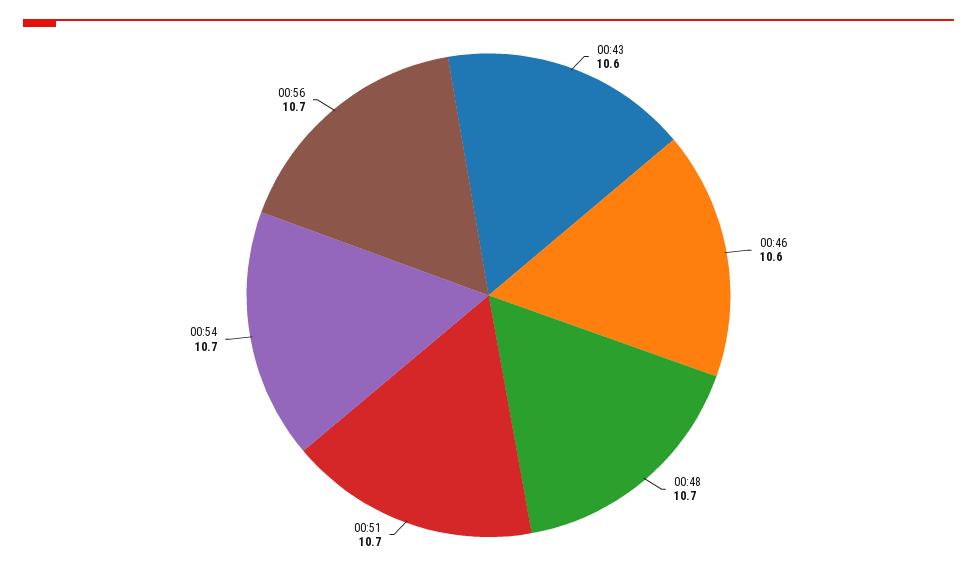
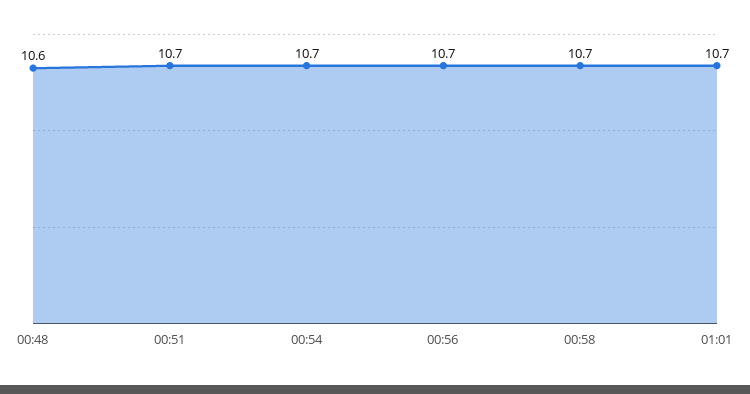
00:43: 10.6 -> none
00:46: 10.6 -> none
00:48: 10.7 -> 10.6
00:58: none -> 10.7
01:01: none -> 10.7

